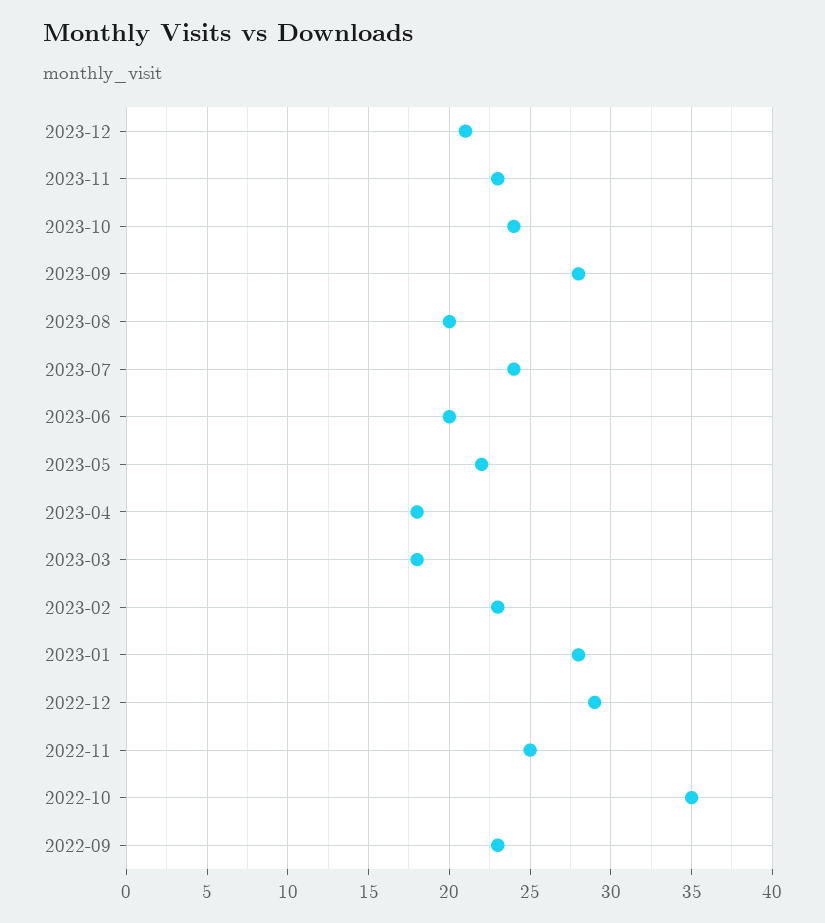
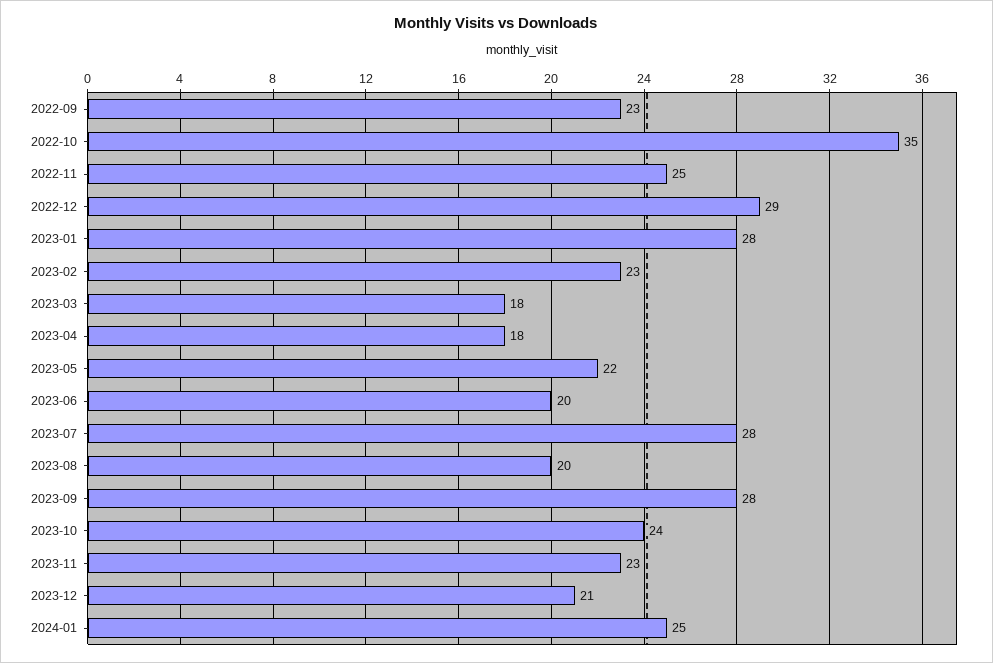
2023-07: 24 -> 28
2024-01: none -> 25

